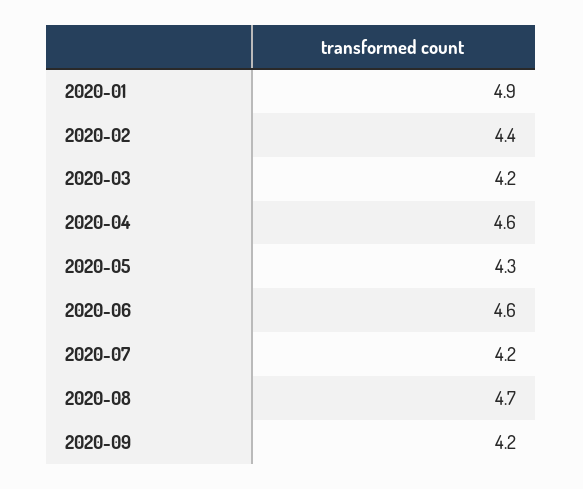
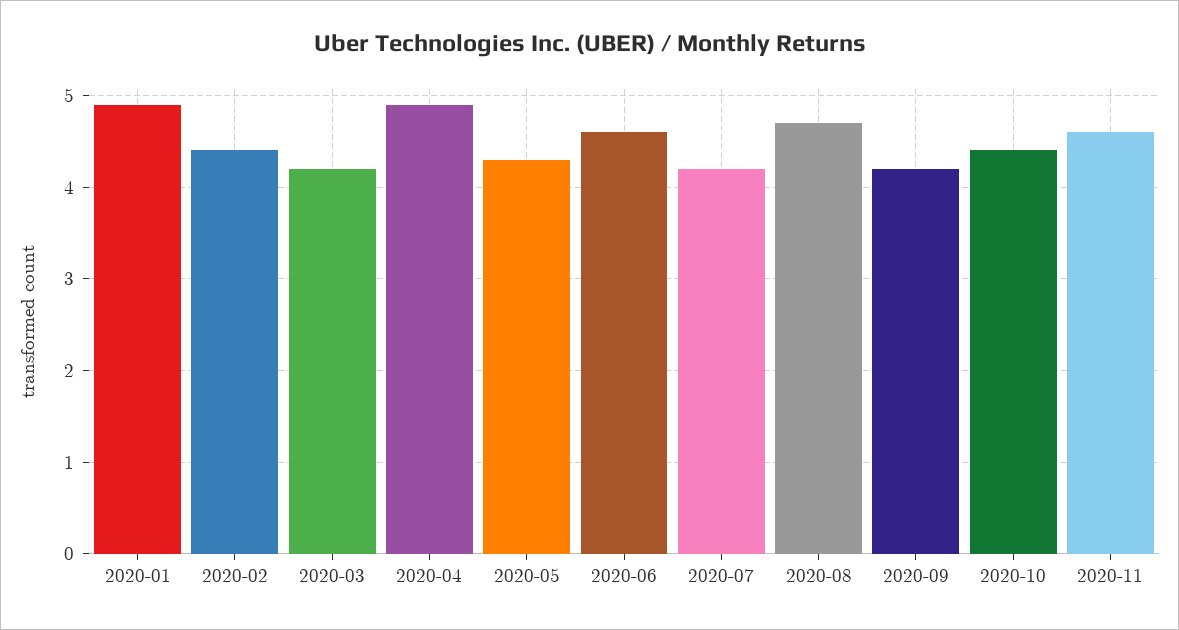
2020-04: 4.6 -> 4.9
2020-10: none -> 4.4
2020-11: none -> 4.6

